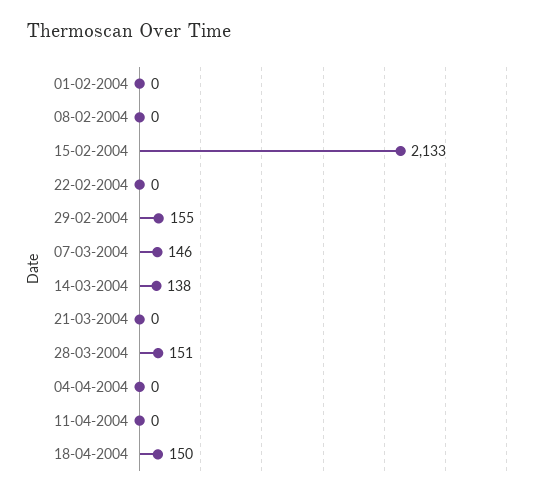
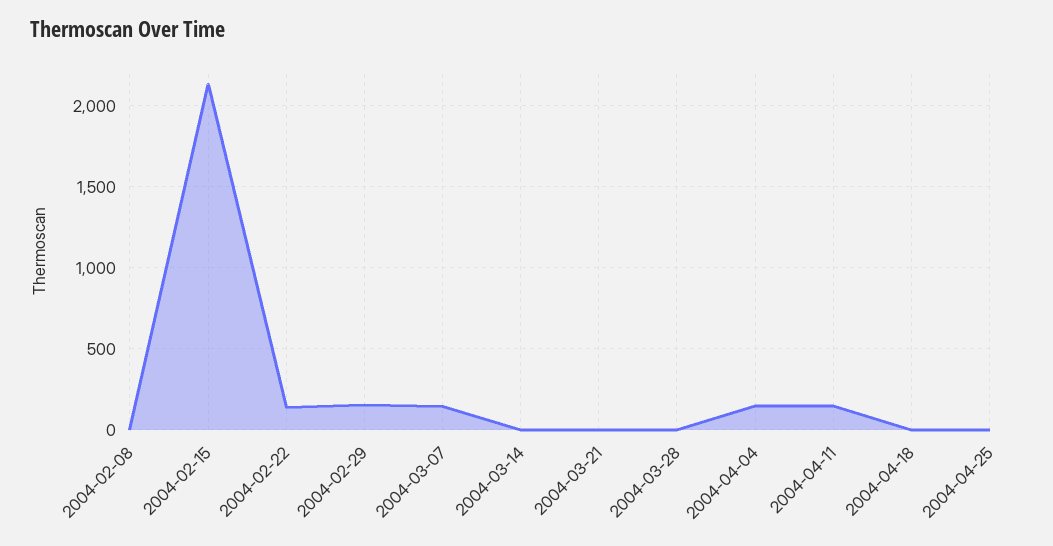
01-02-2004: 0 -> none
22-02-2004: 0 -> 150
14-03-2004: 138 -> 0
28-03-2004: 151 -> 0
04-04-2004: 0 -> 150
11-04-2004: 0 -> 150
18-04-2004: 150 -> 0
2004-04-25: none -> 0

